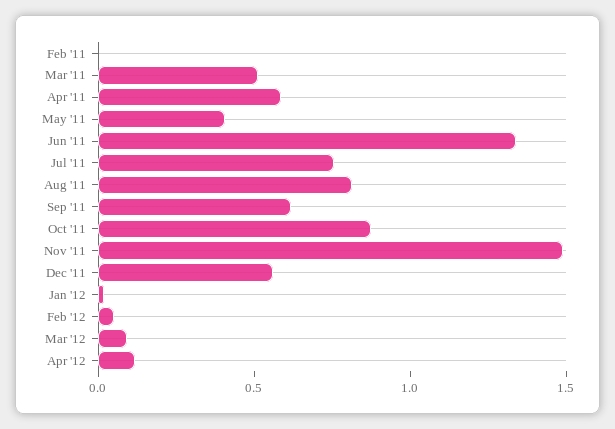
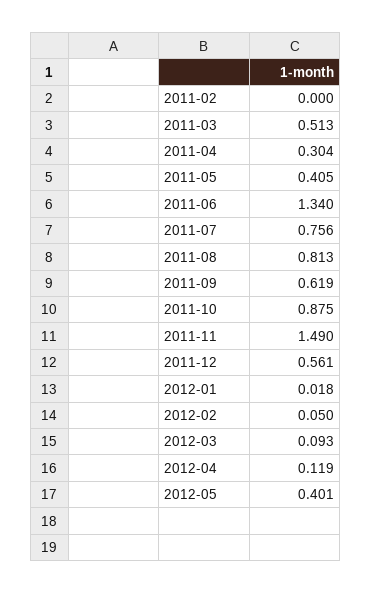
Apr '11: 0.6 -> 0.304
2012-05: none -> 0.401

